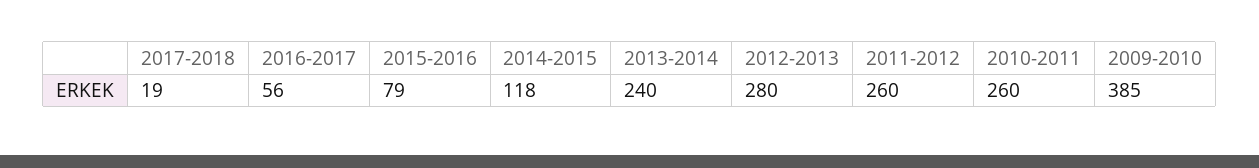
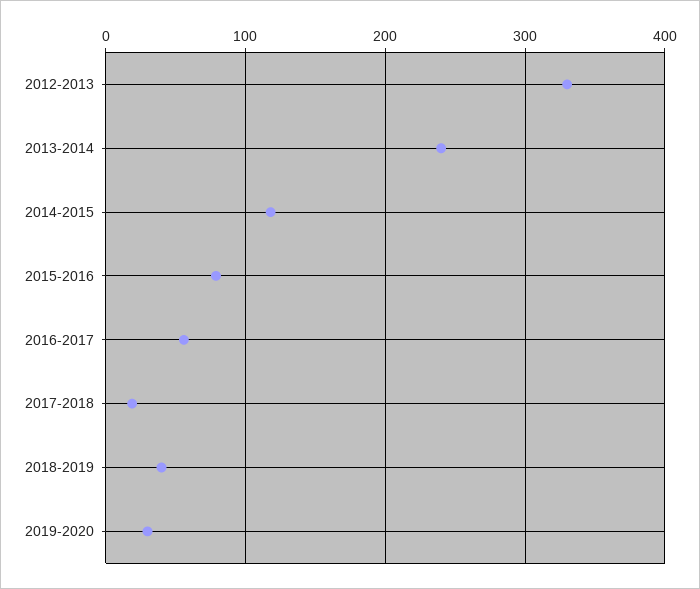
2012-2013: 280 -> 330
2011-2012: 260 -> none
2010-2011: 260 -> none
2009-2010: 385 -> none
2018-2019: none -> 40
2019-2020: none -> 30

